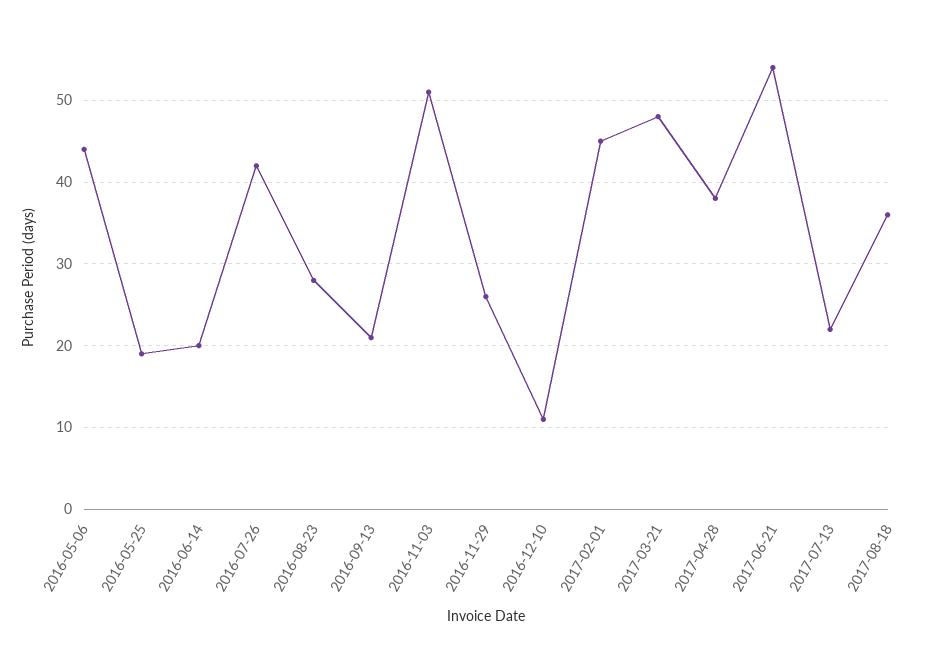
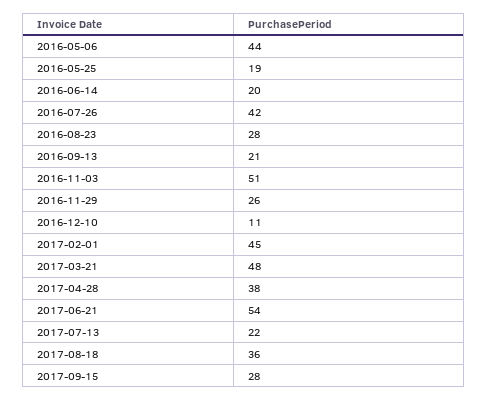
2017-09-15: none -> 28

